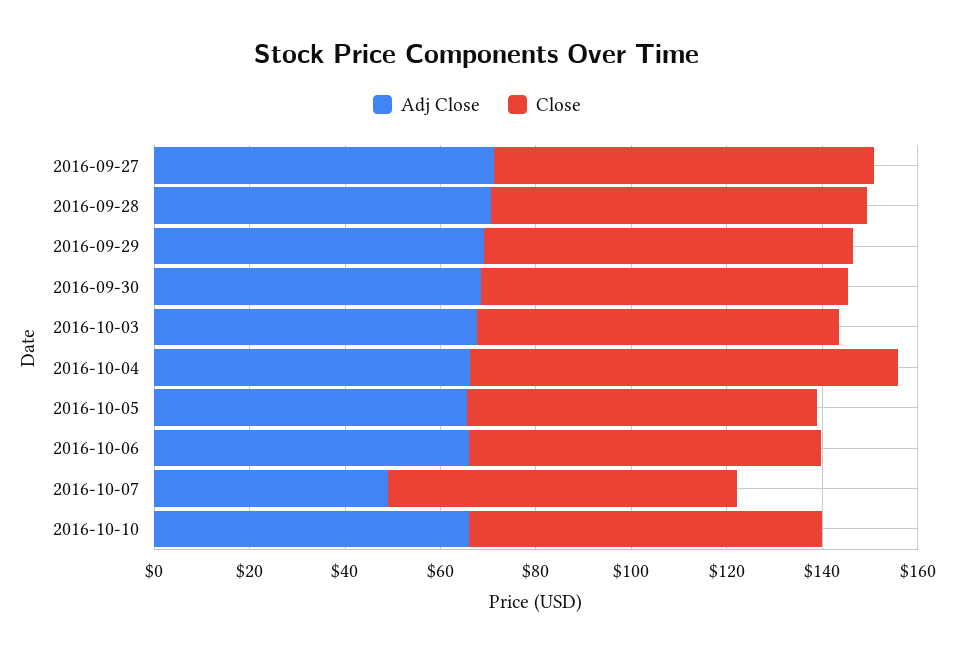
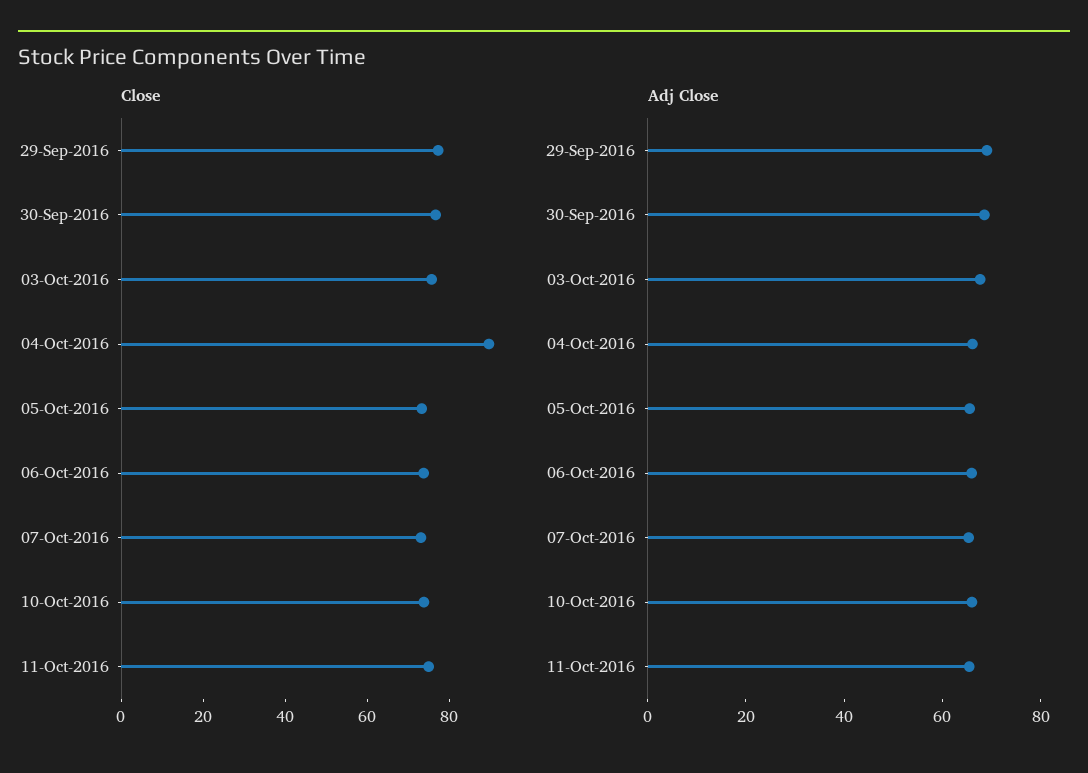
Adj Close, 2016-09-27: 70 -> none
Close, 2016-09-27: 80 -> none
Adj Close, 2016-09-28: 70 -> none
Close, 2016-09-28: 80 -> none
Adj Close, 2016-10-07: 50 -> 65
Close, 11-Oct-2016: none -> 75
Adj Close, 11-Oct-2016: none -> 65

